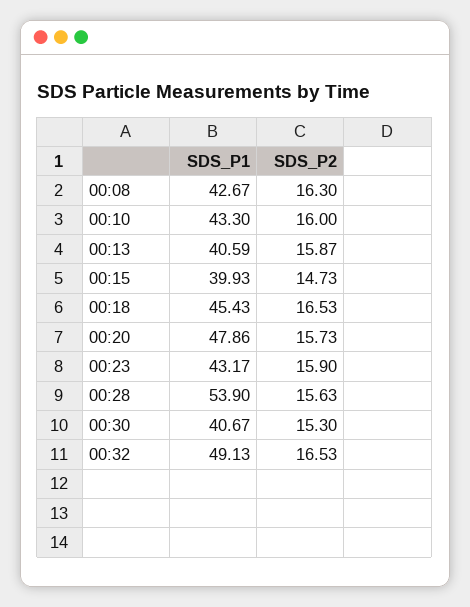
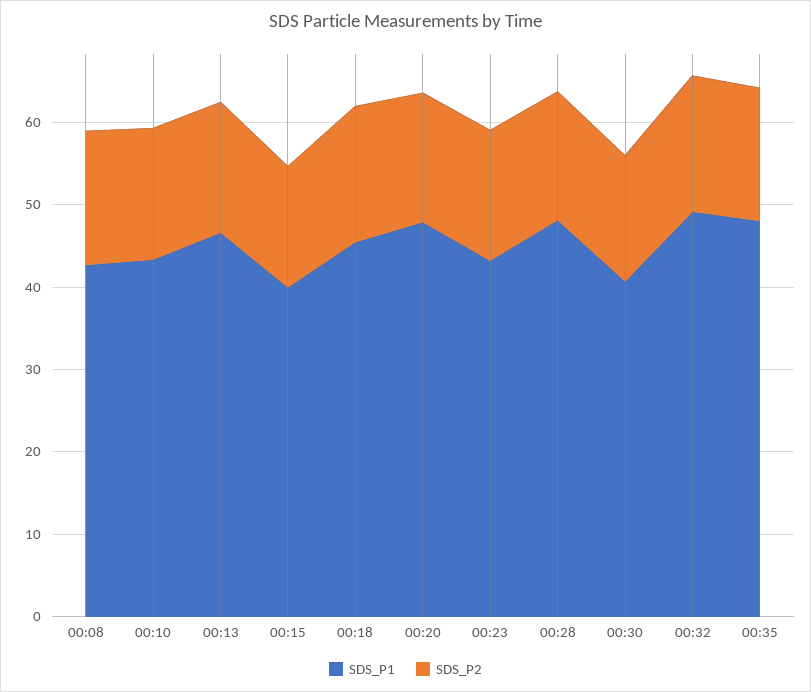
SDS_P1, 00:13: 40.59 -> 46
SDS_P1, 00:28: 53.9 -> 48
SDS_P1, 00:35: none -> 48
SDS_P2, 00:35: none -> 16

